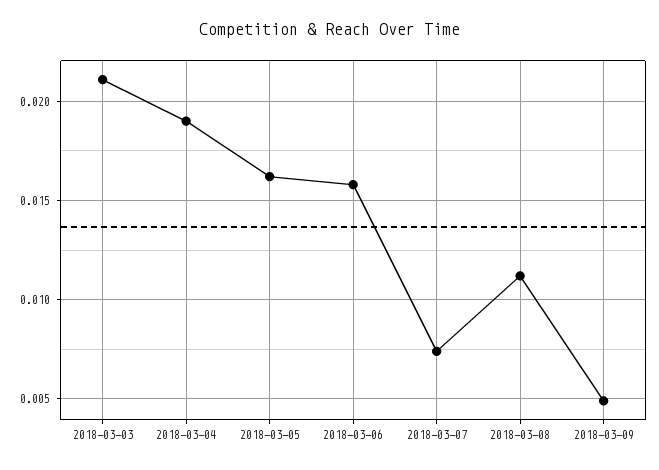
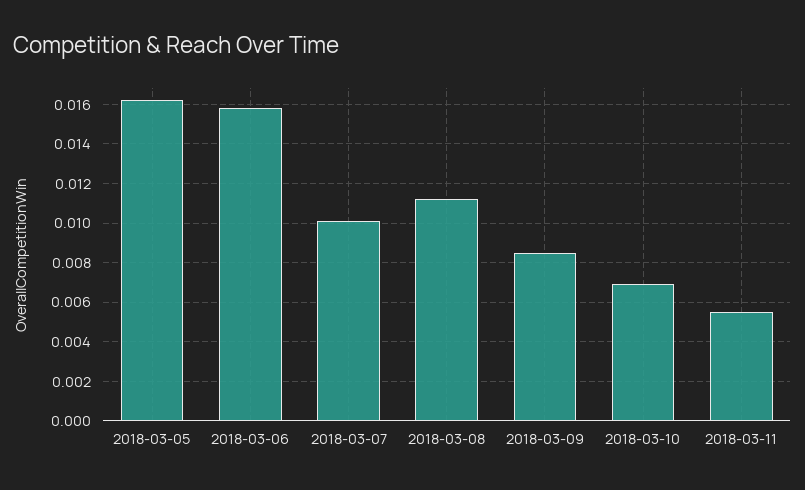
2018-03-03: 0.021 -> none
2018-03-04: 0.019 -> none
2018-03-07: 0.0075 -> 0.01
2018-03-09: 0.005 -> 0.0085
2018-03-10: none -> 0.007
2018-03-11: none -> 0.0055

